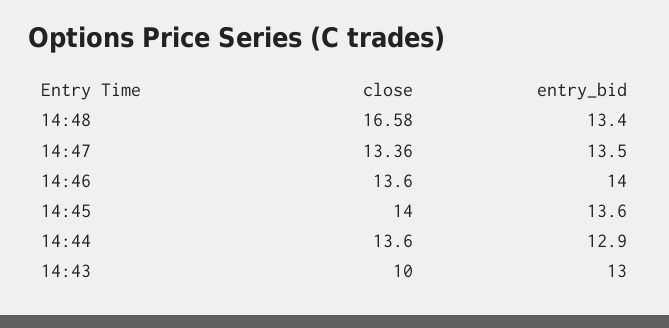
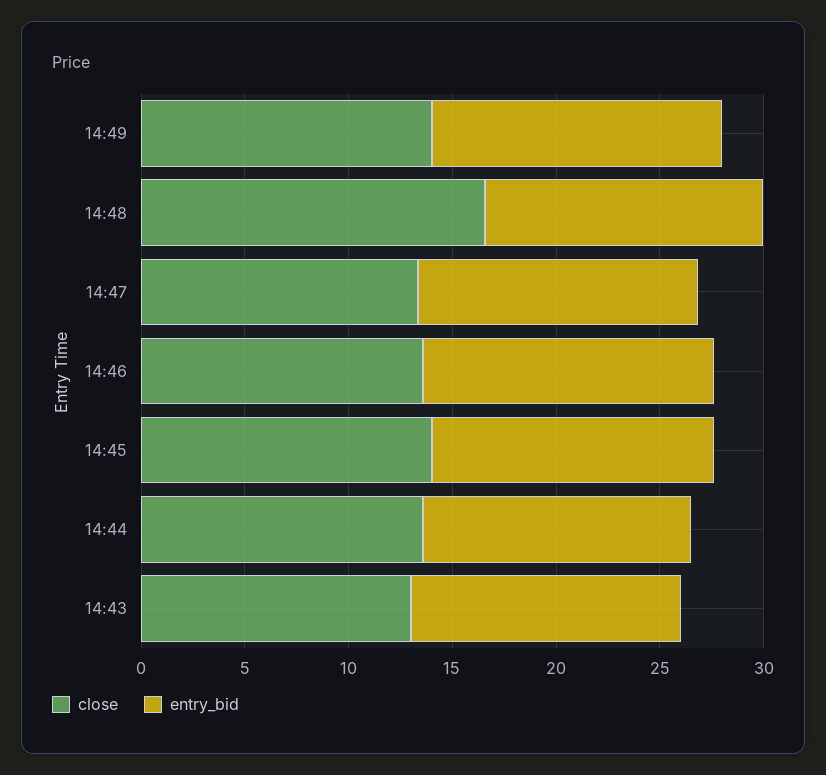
close, 14:43: 10 -> 13
close, 14:49: none -> 14
entry_bid, 14:49: none -> 14

